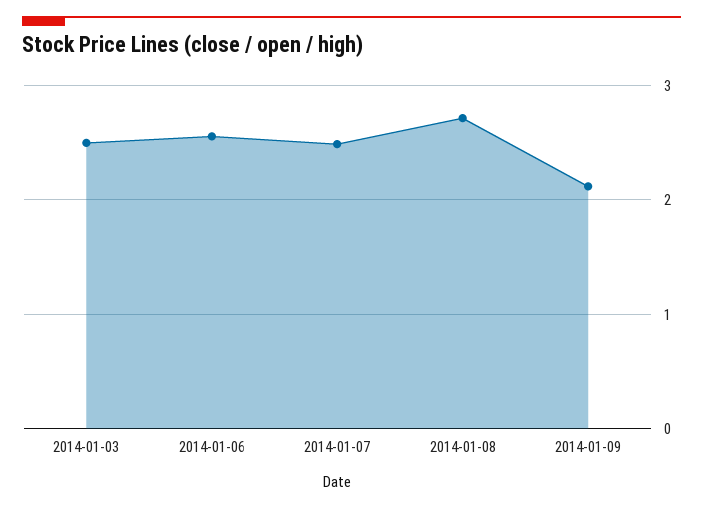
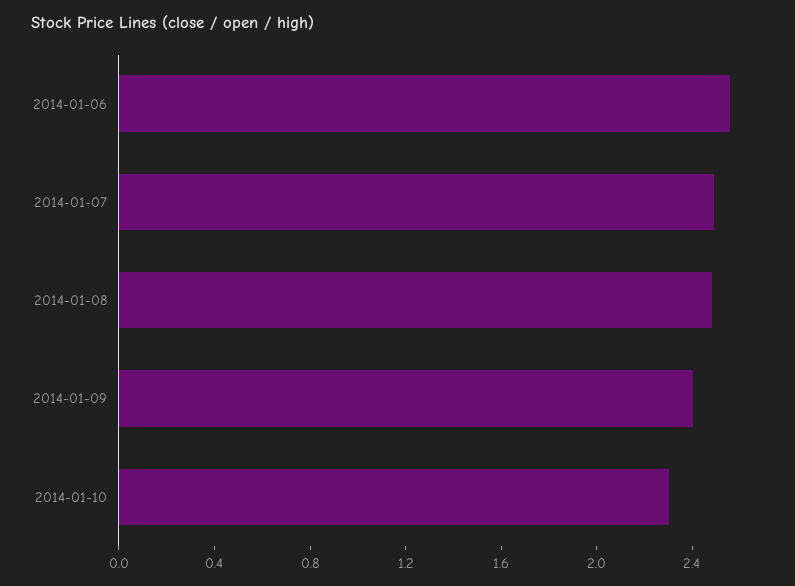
2014-01-03: 2.5 -> none
2014-01-08: 2.7 -> 2.5
2014-01-09: 2.1 -> 2.4
2014-01-10: none -> 2.3

